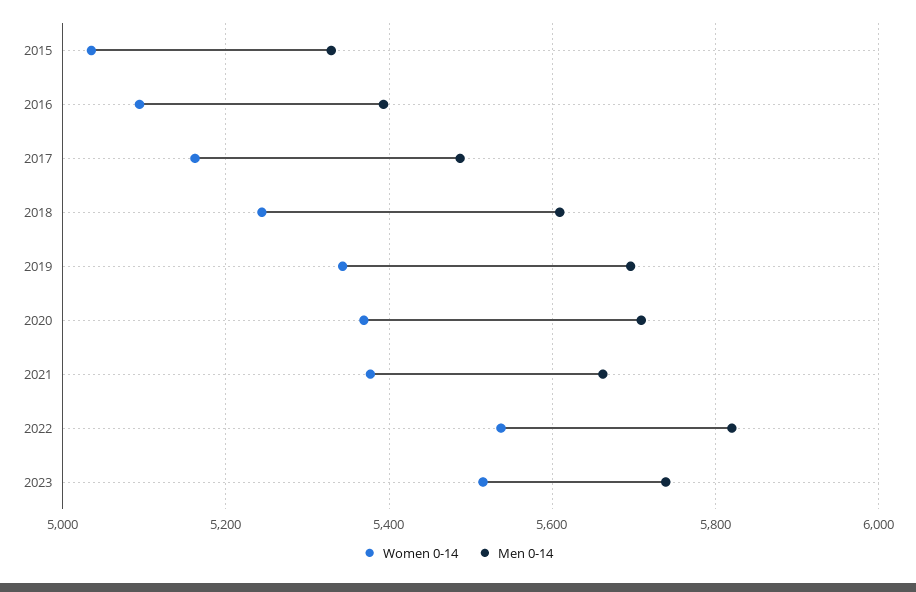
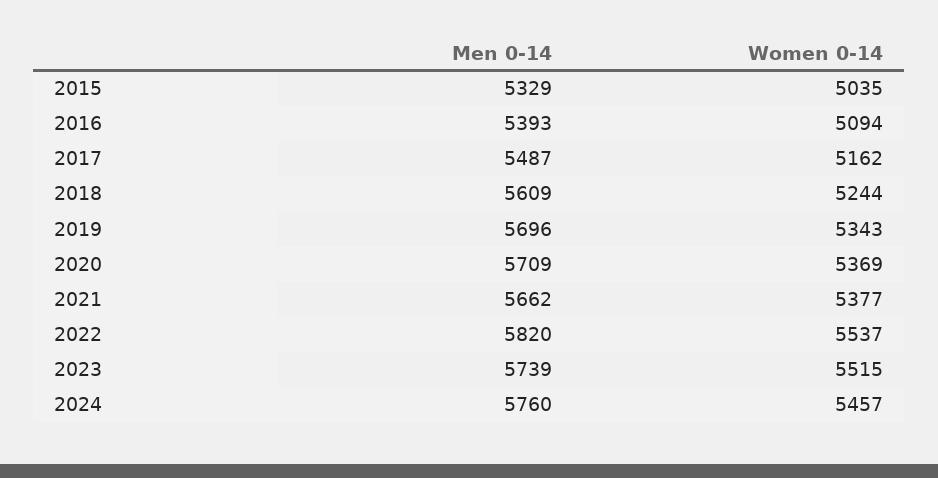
Men 0-14, 2024: none -> 5760
Women 0-14, 2024: none -> 5457

